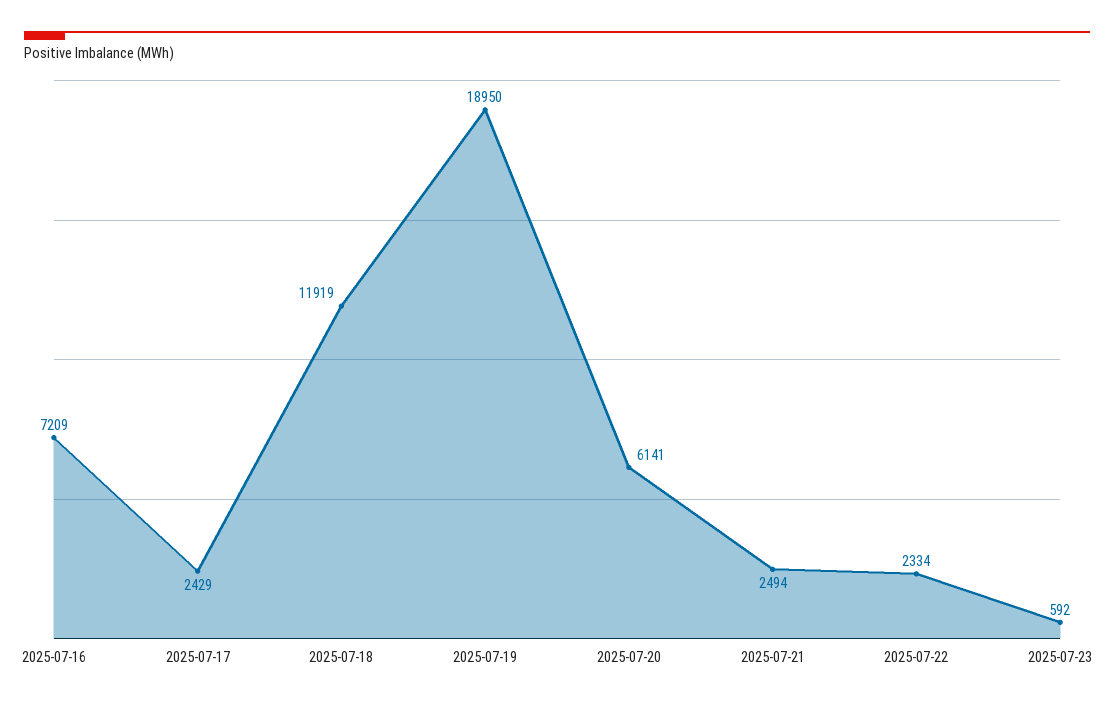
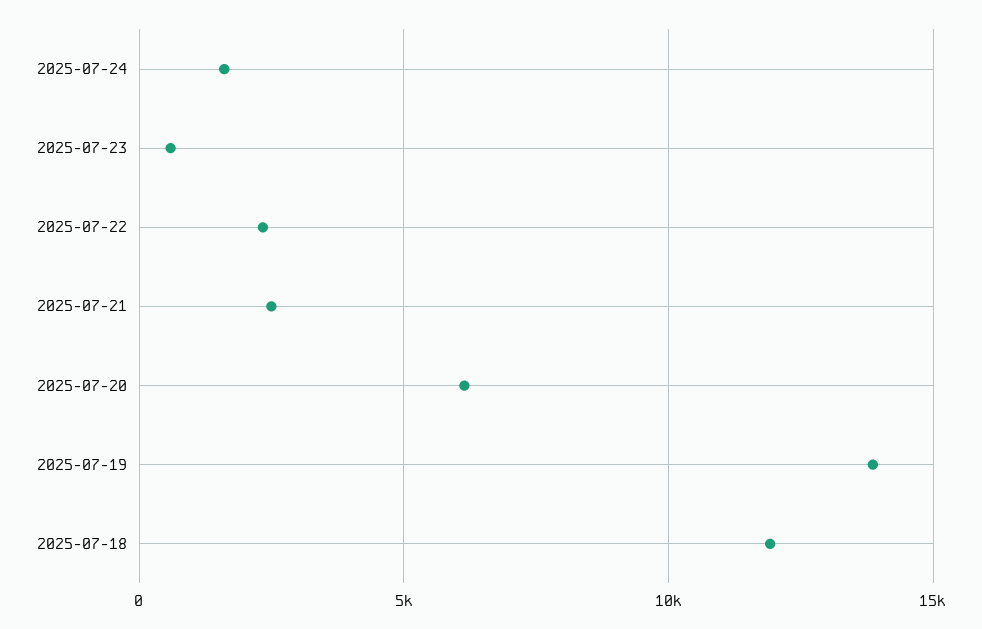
2025-07-16: 7209 -> none
2025-07-17: 2429 -> none
2025-07-19: 18950 -> 14000
2025-07-24: none -> 1500

